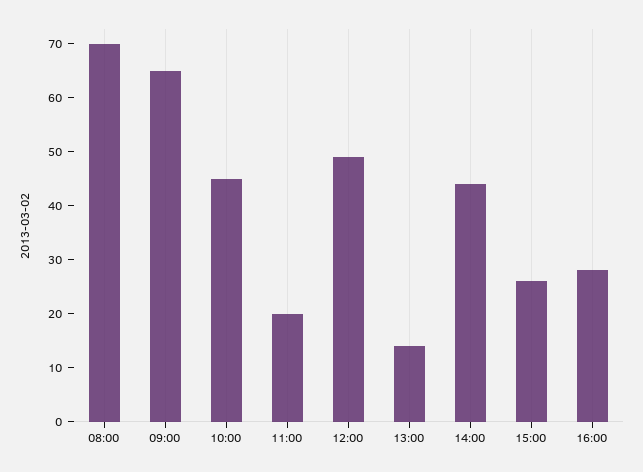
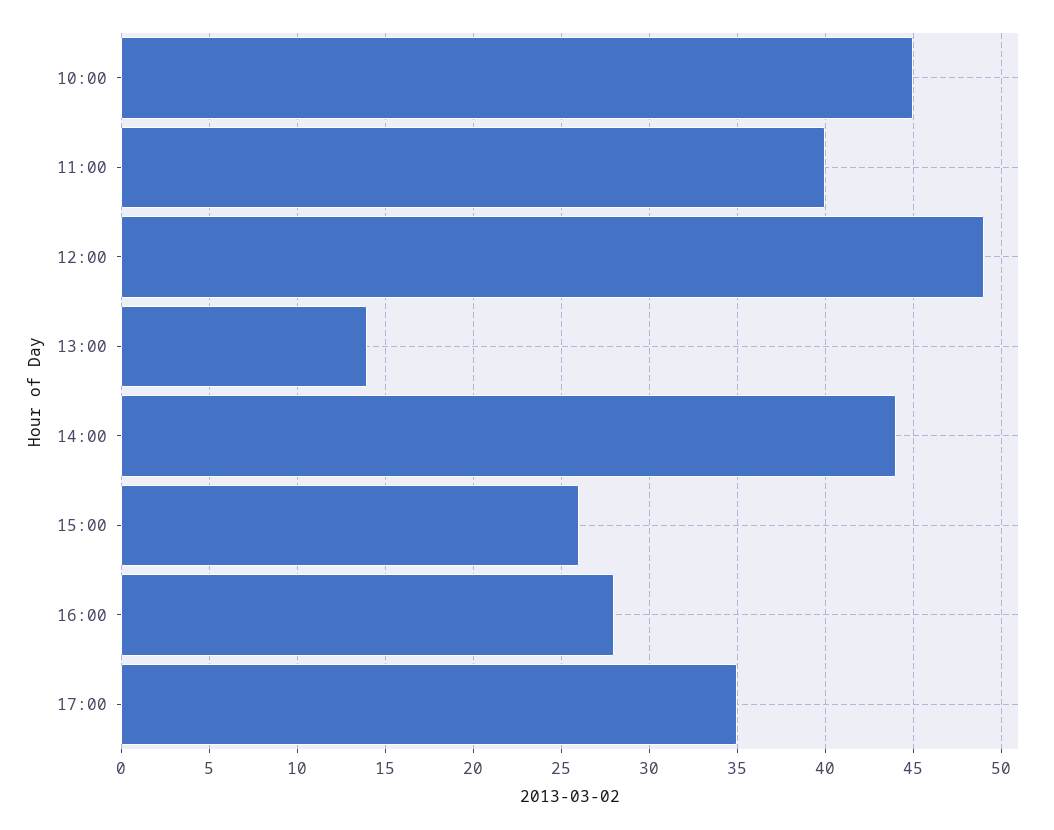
08:00: 70 -> none
09:00: 65 -> none
11:00: 20 -> 40
17:00: none -> 35

